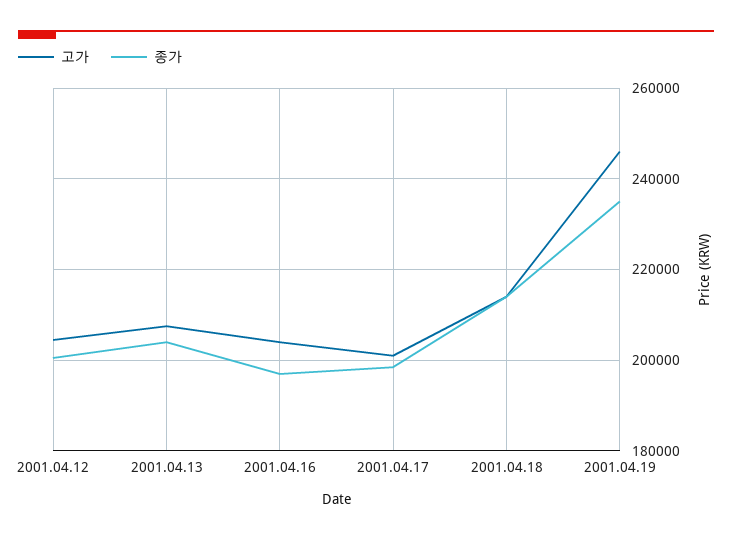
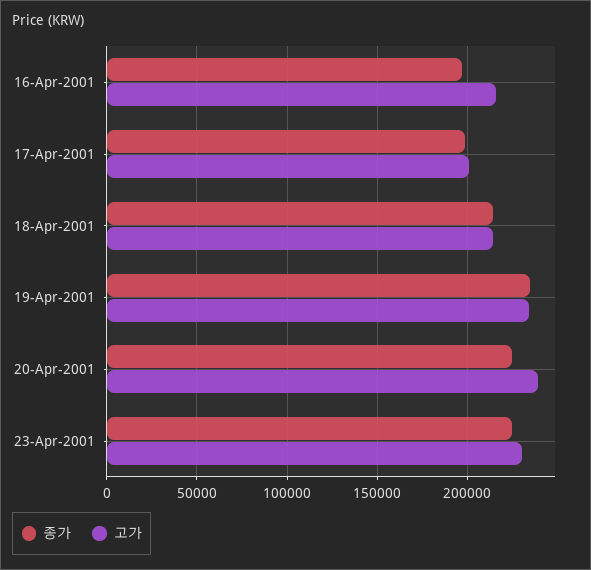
고가, 2001.04.12: 204000 -> none
종가, 2001.04.12: 200000 -> none
고가, 2001.04.13: 208000 -> none
종가, 2001.04.13: 204000 -> none
고가, 2001.04.16: 204000 -> 215000
고가, 2001.04.19: 246000 -> 235000
종가, 20-Apr-2001: none -> 225000
고가, 20-Apr-2001: none -> 240000
종가, 23-Apr-2001: none -> 225000
고가, 23-Apr-2001: none -> 230000

